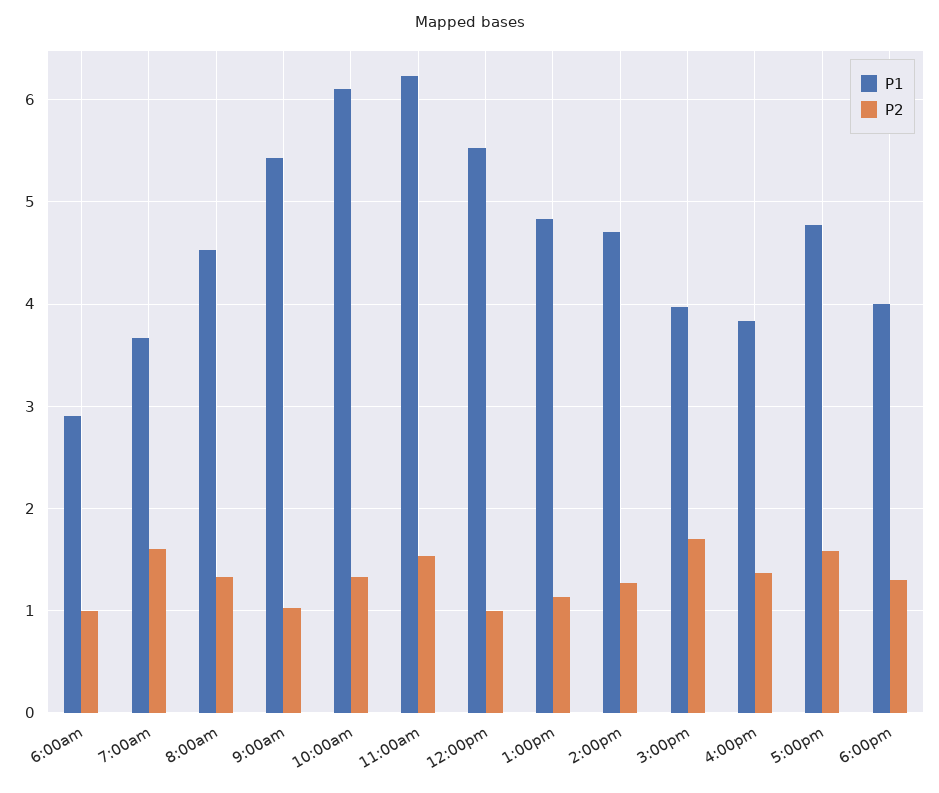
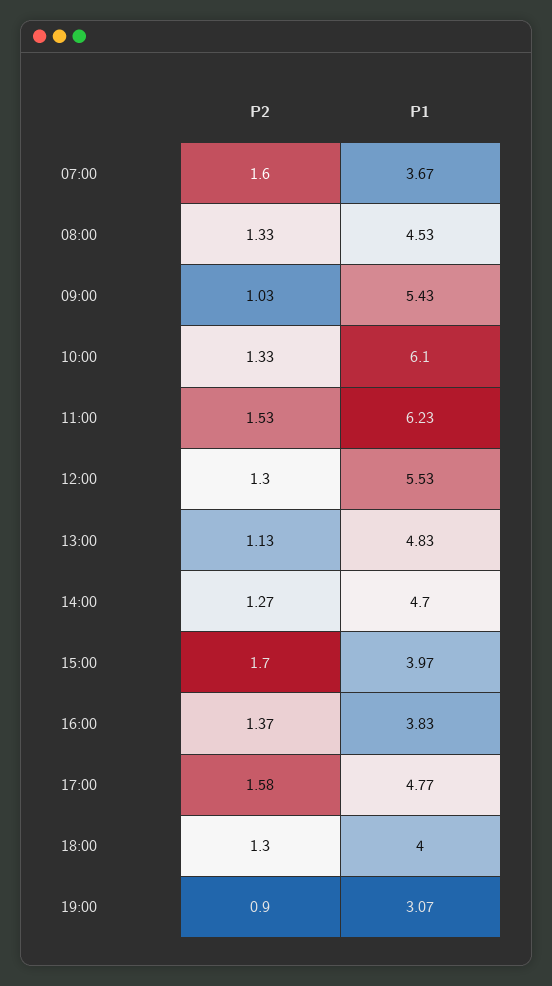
P1, 6:00am: 2.9 -> none
P2, 6:00am: 1 -> none
P2, 12:00pm: 1 -> 1.3
P2, 19:00: none -> 0.9
P1, 19:00: none -> 3.07

